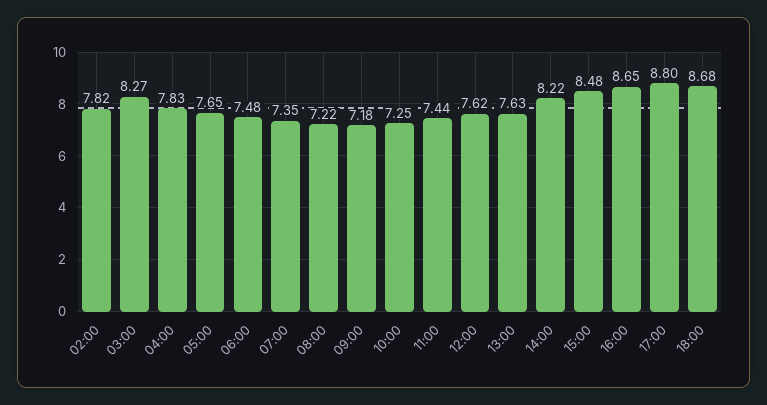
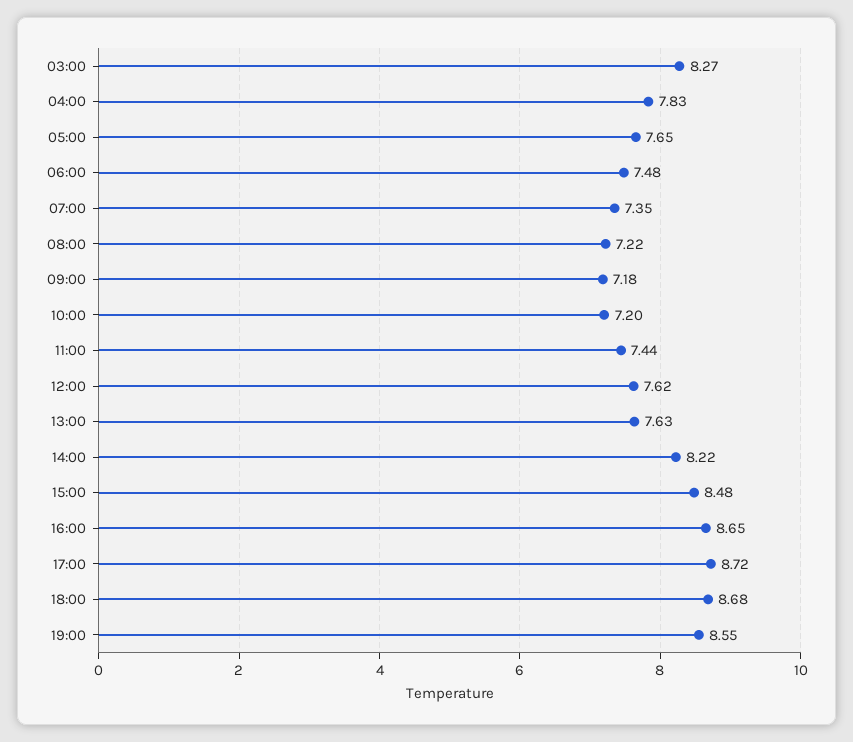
02:00: 7.82 -> none
10:00: 7.25 -> 7.2
17:00: 8.8 -> 8.72
19:00: none -> 8.55

